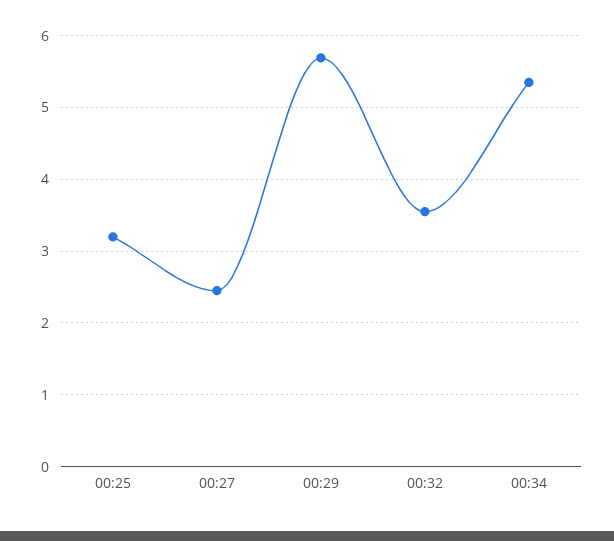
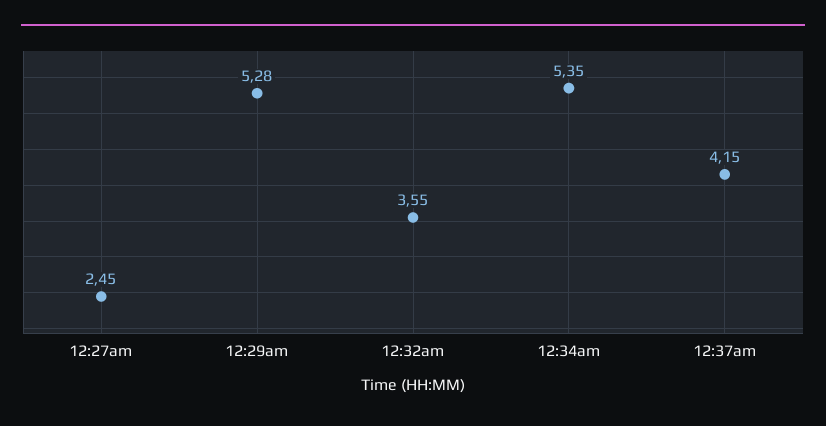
00:25: 3.2 -> none
00:29: 5.7 -> 5.28
12:37am: none -> 4.15

